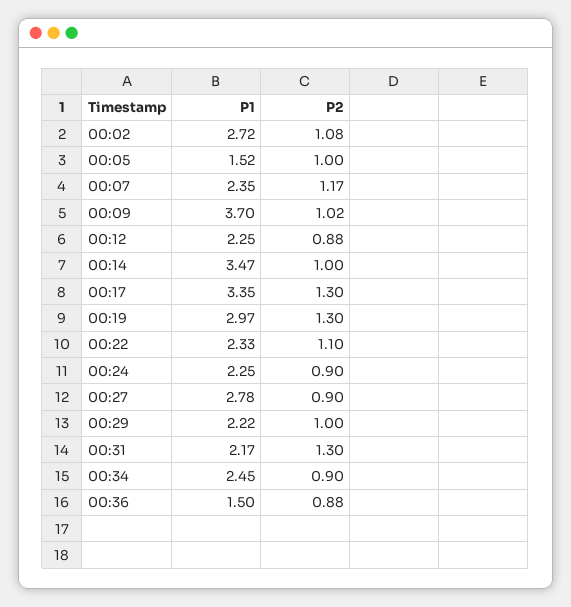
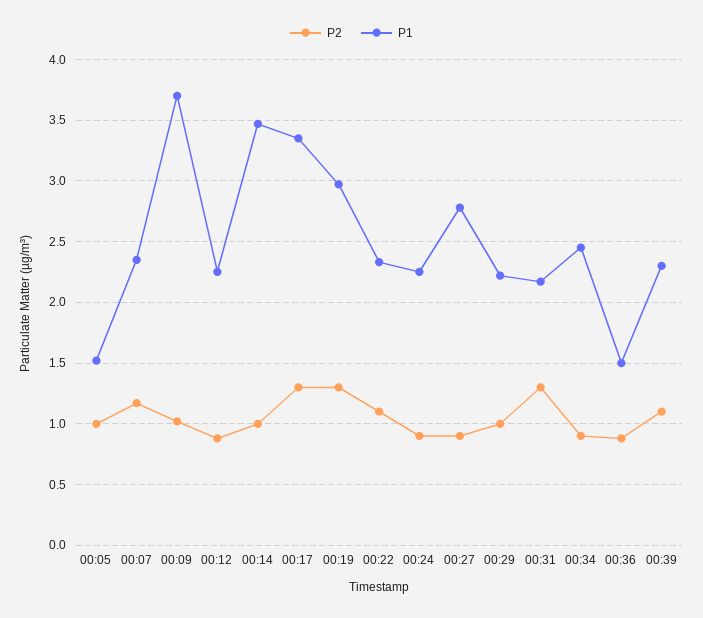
P1, 00:02: 2.72 -> none
P2, 00:02: 1.08 -> none
P2, 00:39: none -> 1.1
P1, 00:39: none -> 2.3

